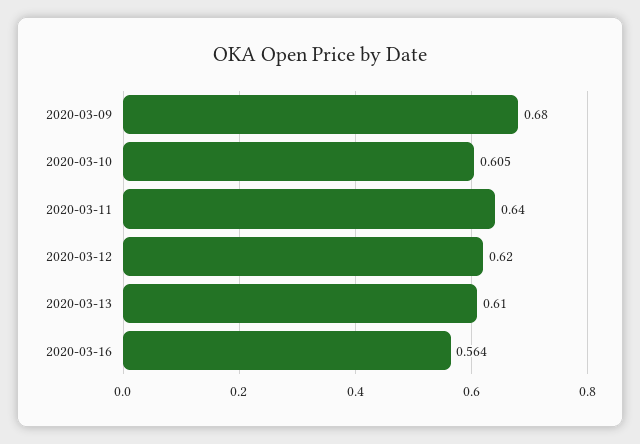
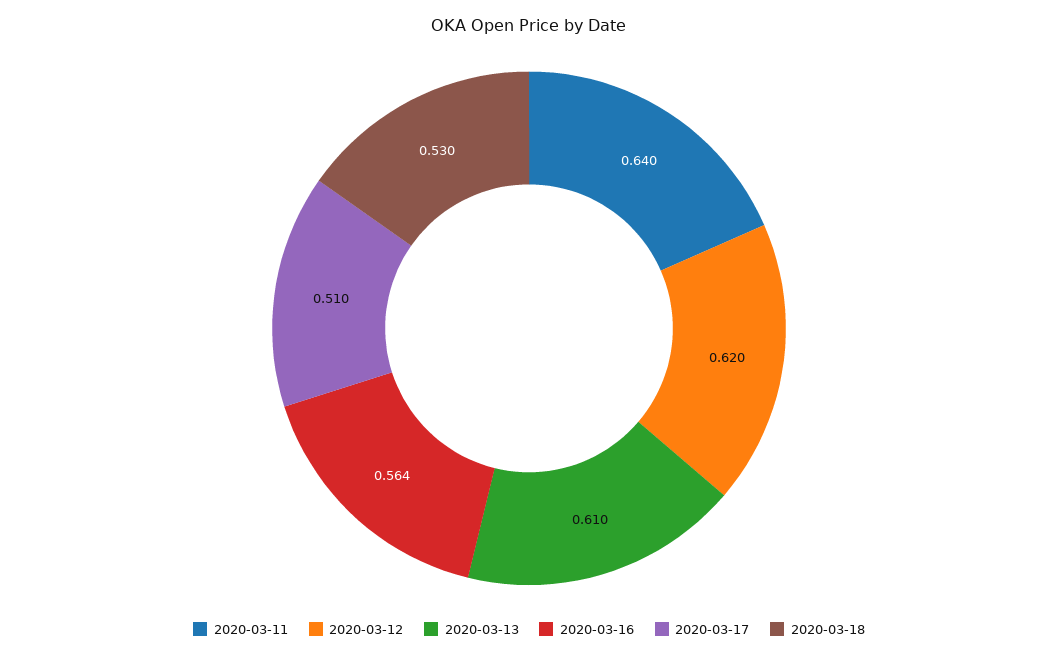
2020-03-09: 0.68 -> none
2020-03-10: 0.605 -> none
2020-03-17: none -> 0.51
2020-03-18: none -> 0.53

